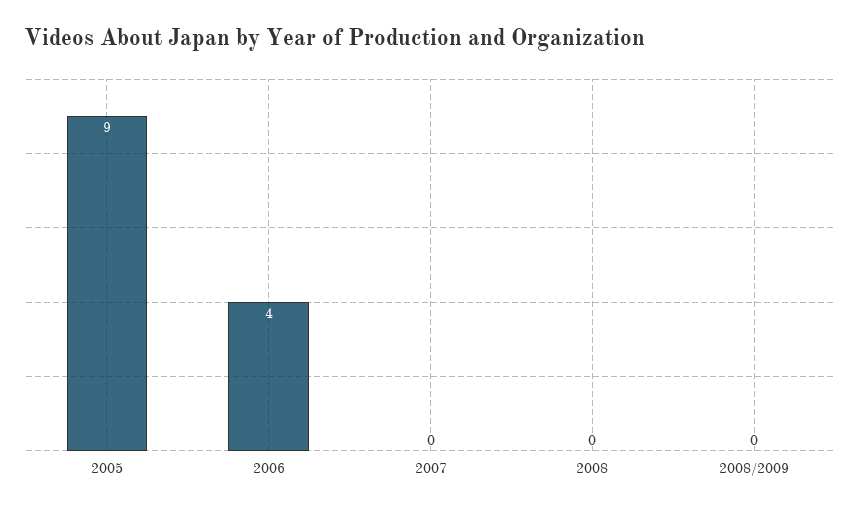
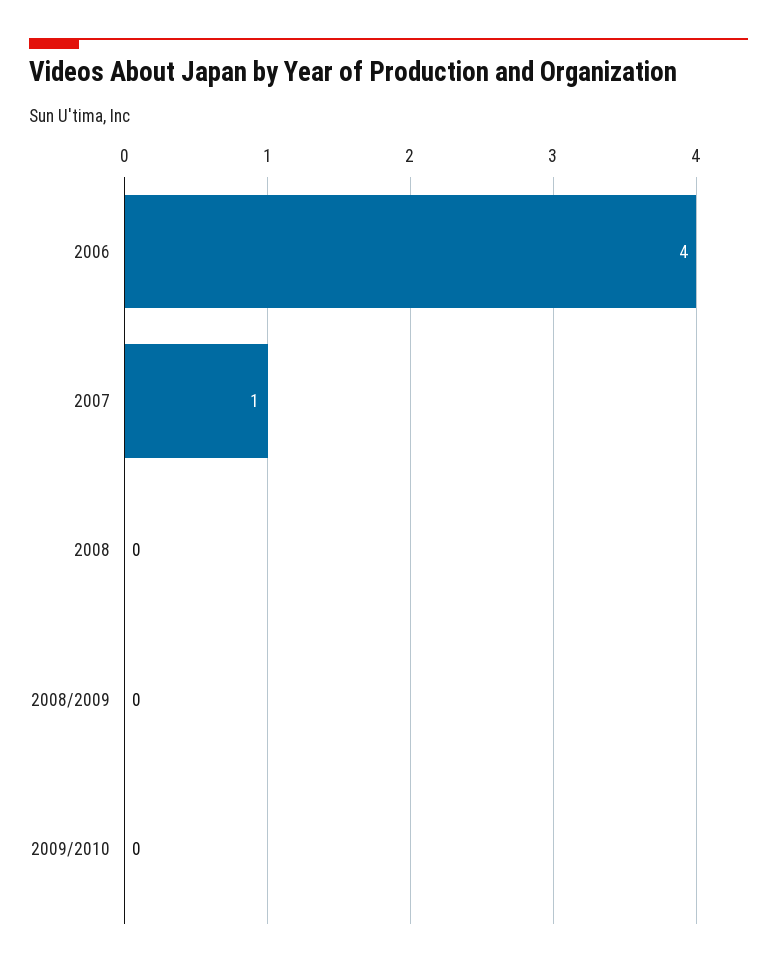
2005: 9 -> none
2007: 0 -> 1
2009/2010: none -> 0

